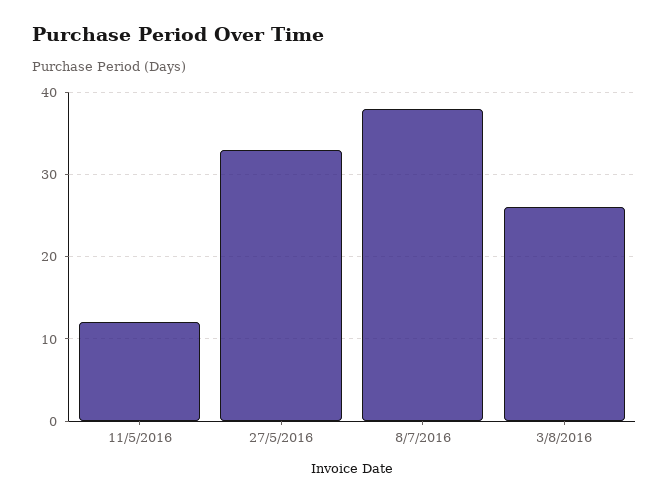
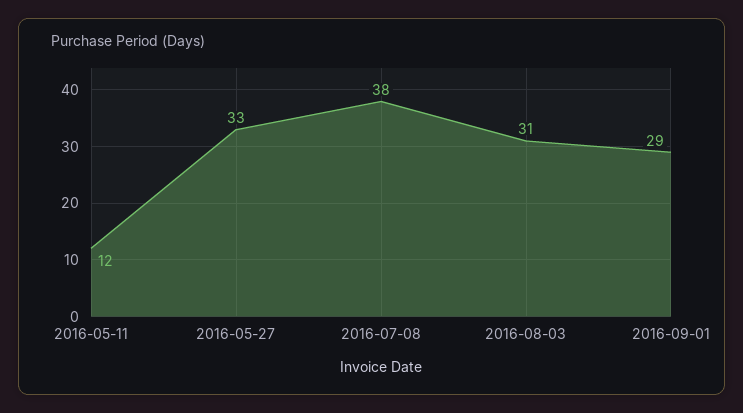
3/8/2016: 26 -> 31
2016-09-01: none -> 29

